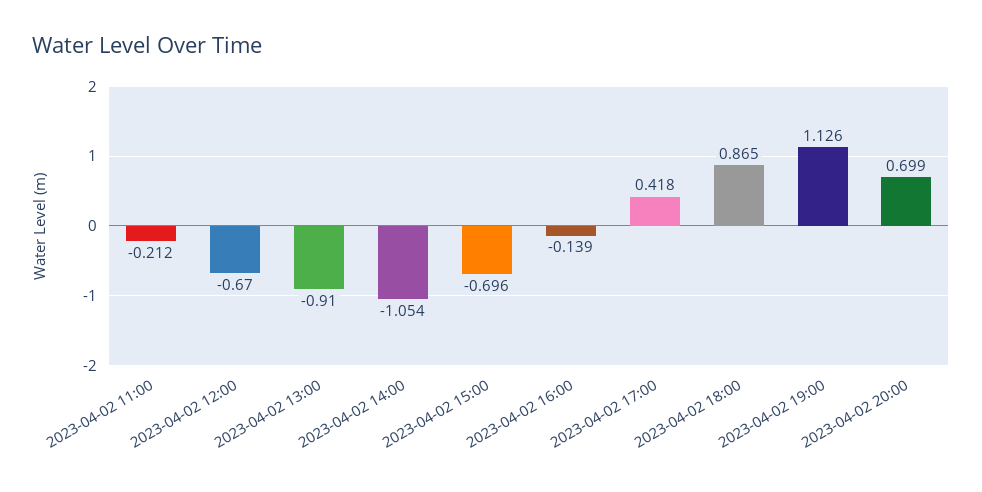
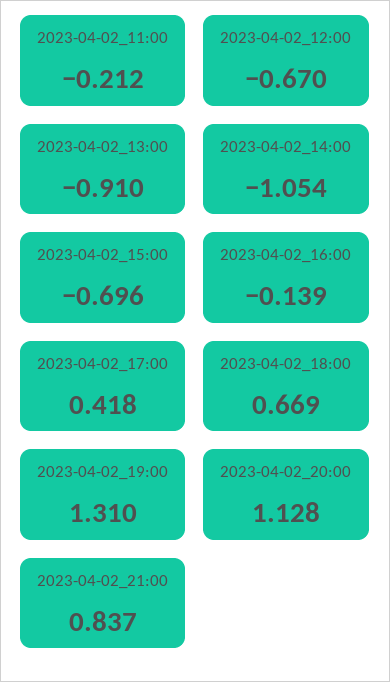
2023-04-02 18:00: 0.865 -> 0.669
2023-04-02 19:00: 1.126 -> 1.31
2023-04-02 20:00: 0.699 -> 1.128
2023-04-02_21:00: none -> 0.837

